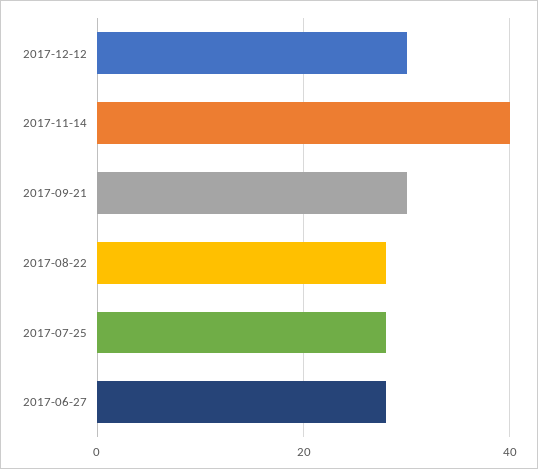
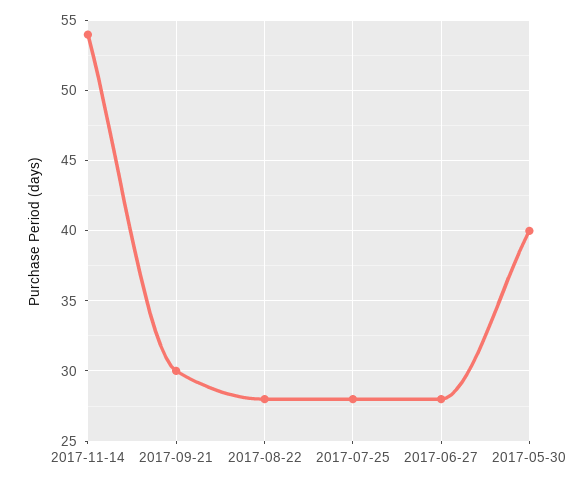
2017-12-12: 30 -> none
2017-11-14: 40 -> 54
2017-05-30: none -> 40

